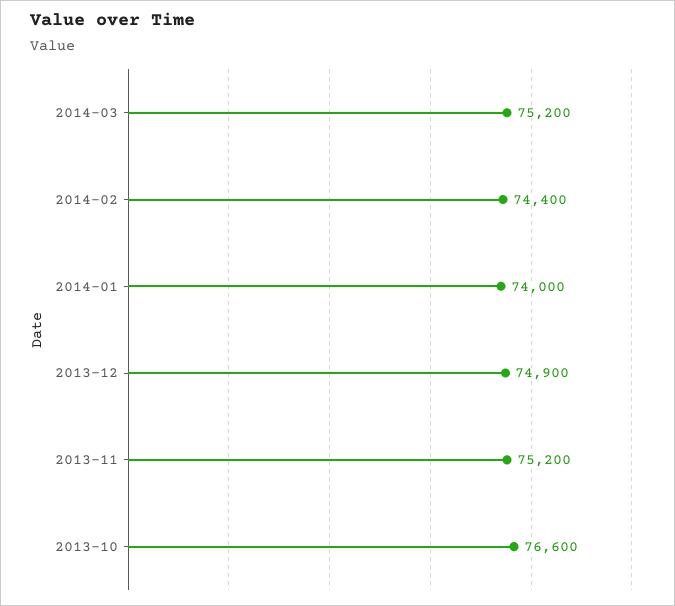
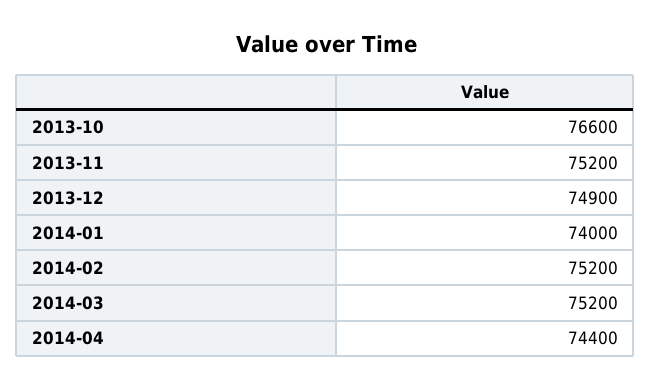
2014-02: 74400 -> 75200
2014-04: none -> 74400

